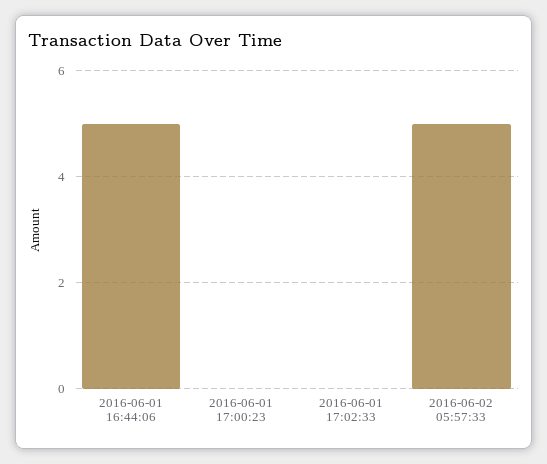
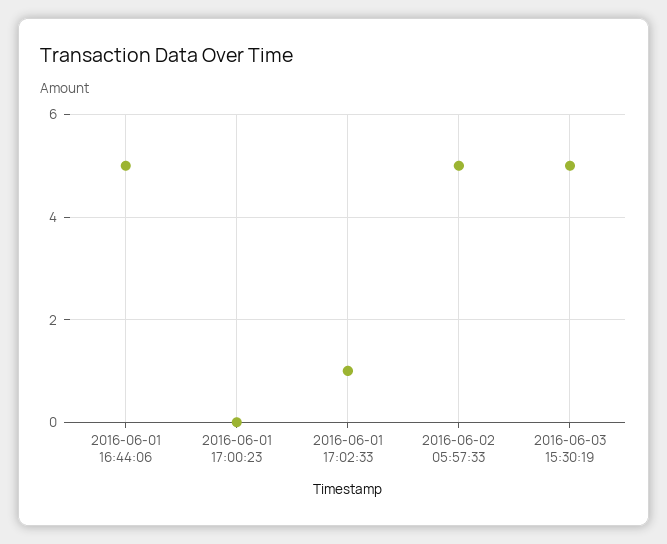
2016-06-01 17:02:33: 0 -> 1
2016-06-03 15:30:19: none -> 5

